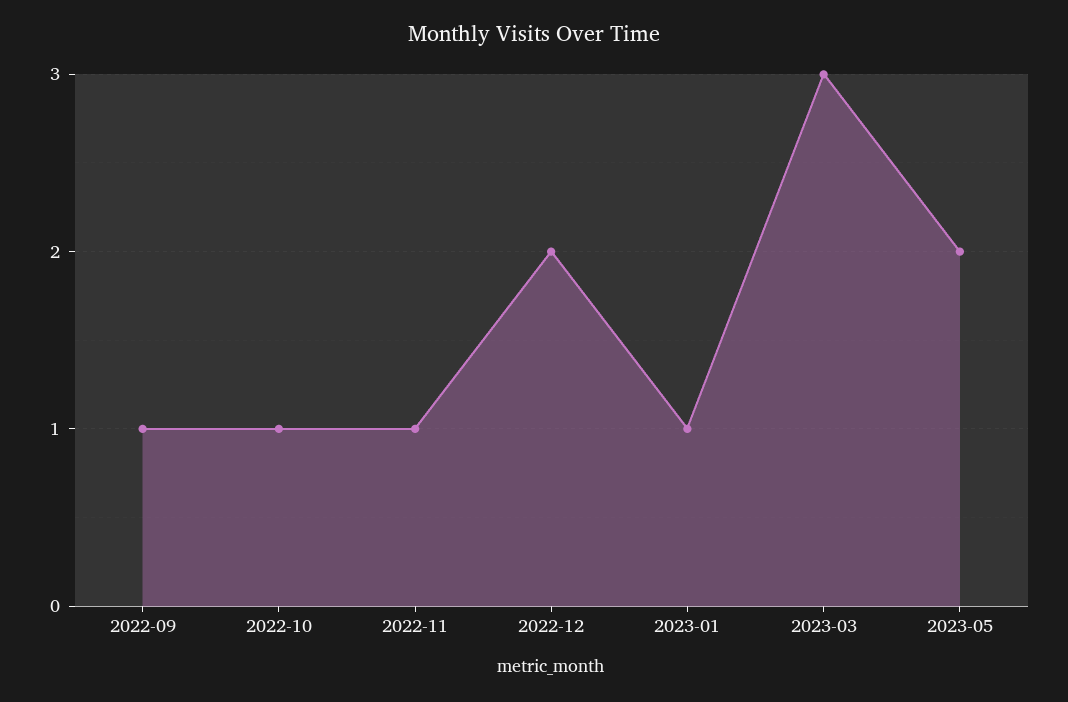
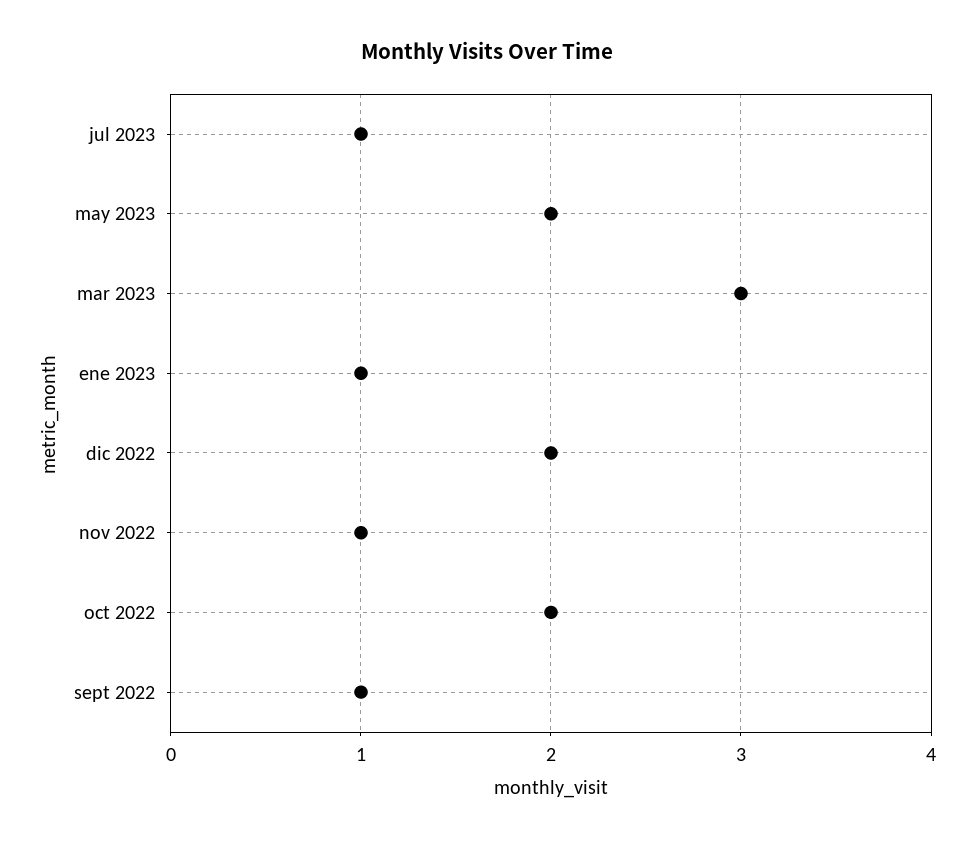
2022-10: 1 -> 2
jul 2023: none -> 1

